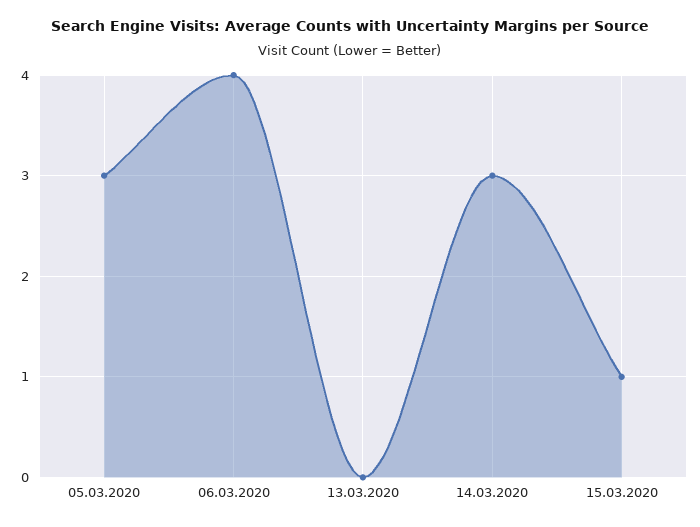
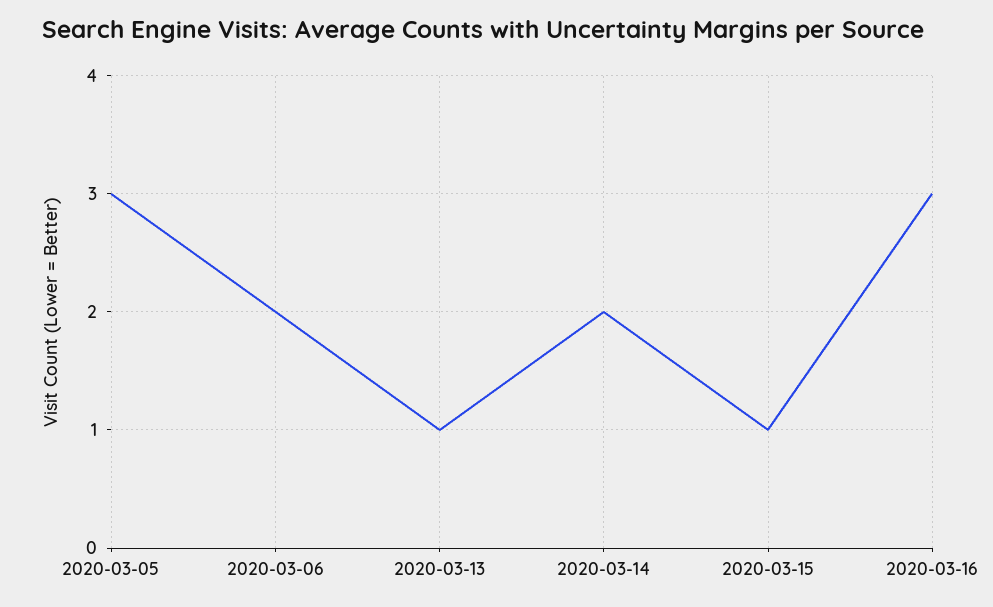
06.03.2020: 4 -> 2
13.03.2020: 0 -> 1
14.03.2020: 3 -> 2
2020-03-16: none -> 3

